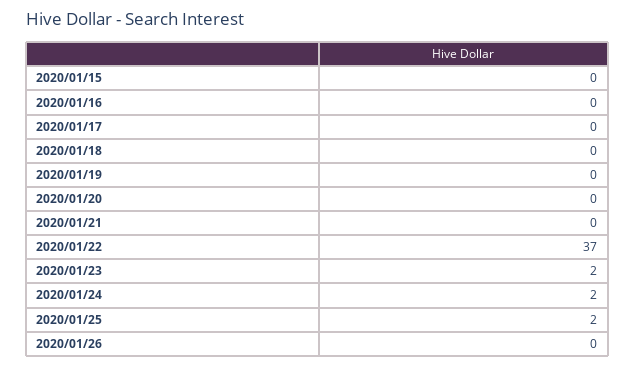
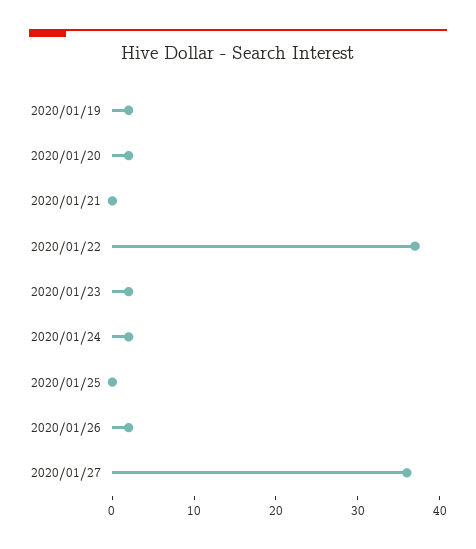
2020/01/15: 0 -> none
2020/01/16: 0 -> none
2020/01/17: 0 -> none
2020/01/18: 0 -> none
2020/01/19: 0 -> 2
2020/01/20: 0 -> 2
2020/01/25: 2 -> 0
2020/01/26: 0 -> 2
2020/01/27: none -> 36

